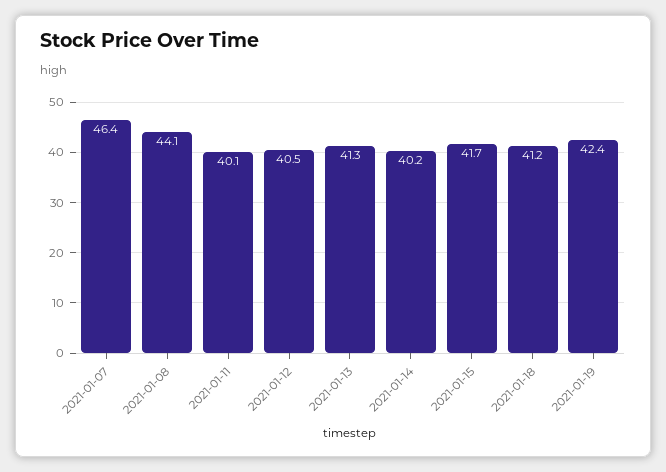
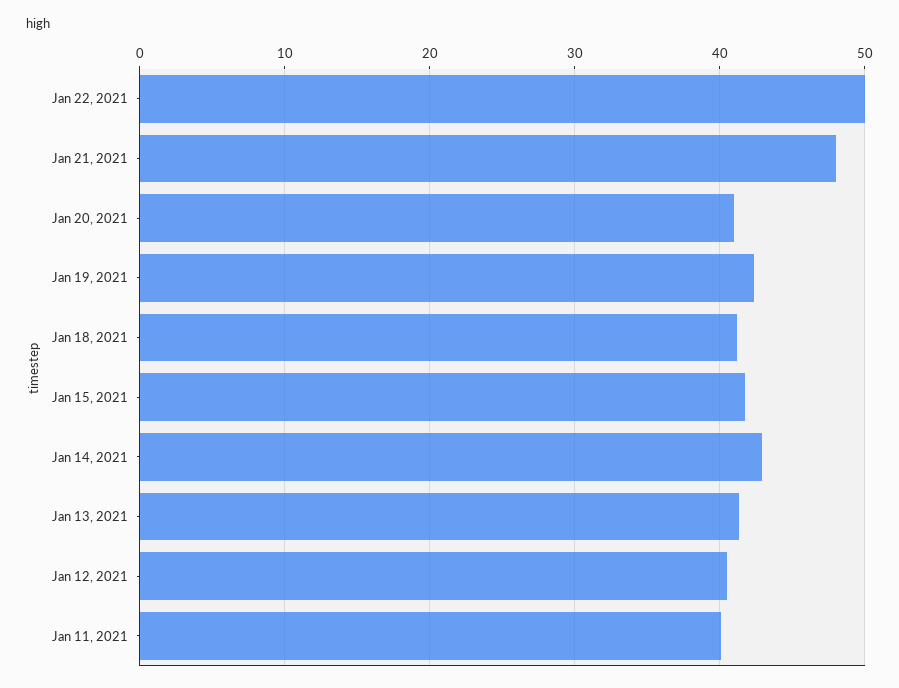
2021-01-07: 46.4 -> none
2021-01-08: 44.1 -> none
2021-01-14: 40.2 -> 43
Jan 22, 2021: none -> 50
Jan 21, 2021: none -> 48
Jan 20, 2021: none -> 41

